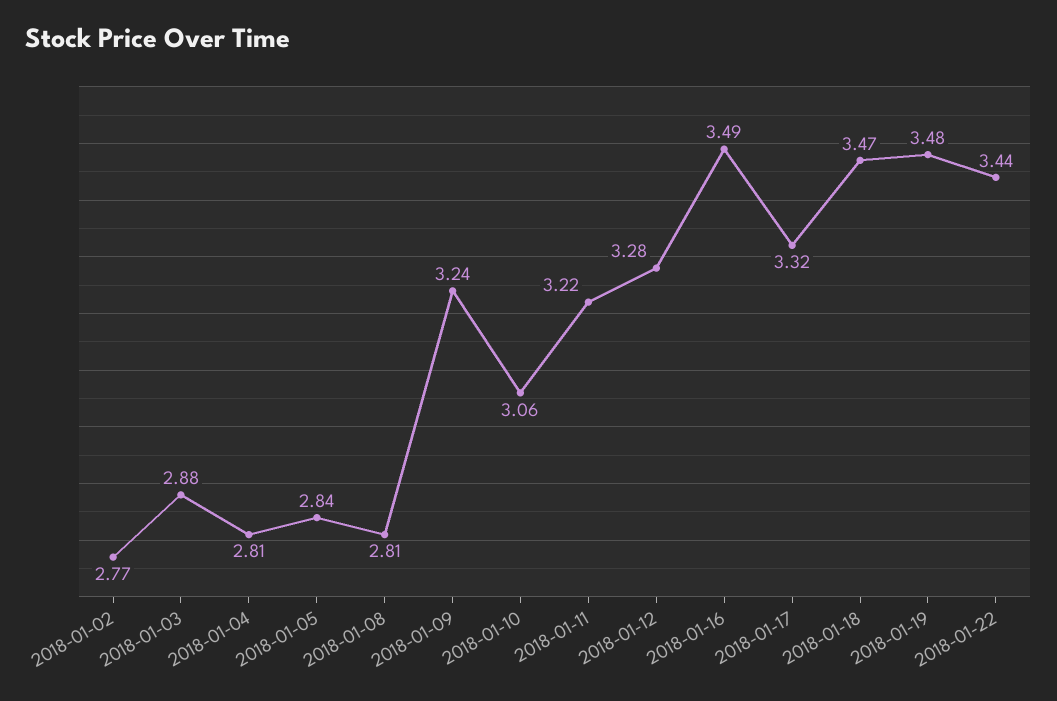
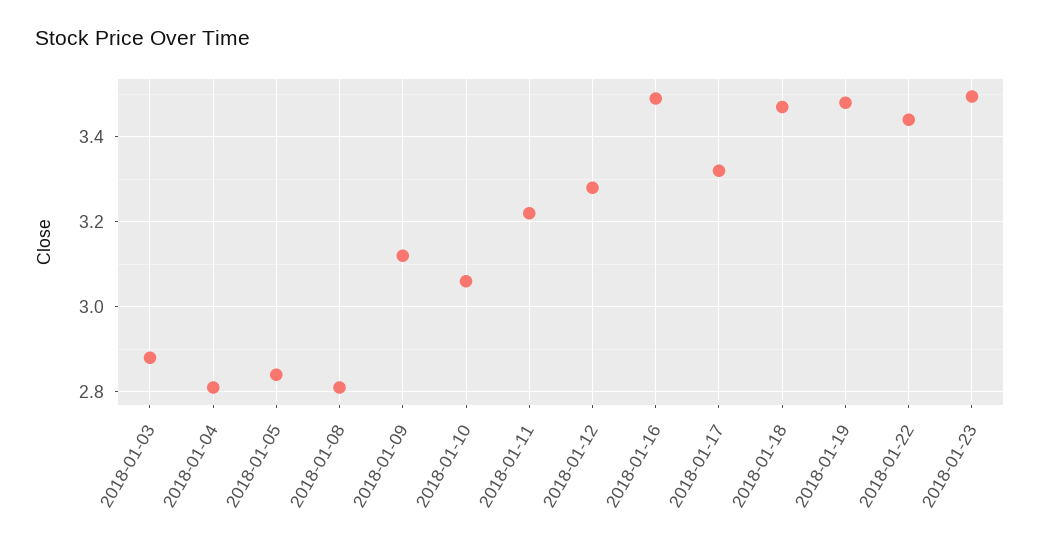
2018-01-02: 2.77 -> none
2018-01-09: 3.24 -> 3.12
2018-01-23: none -> 3.5

